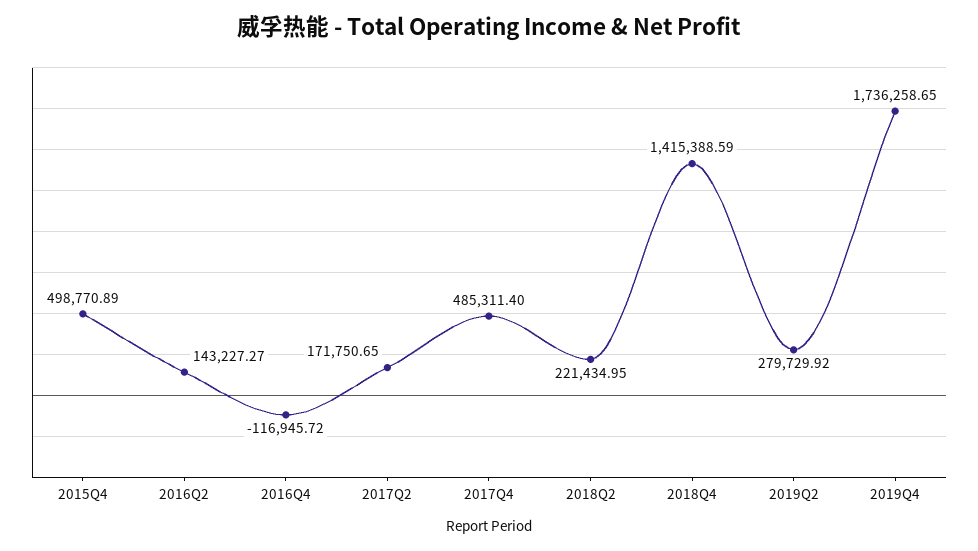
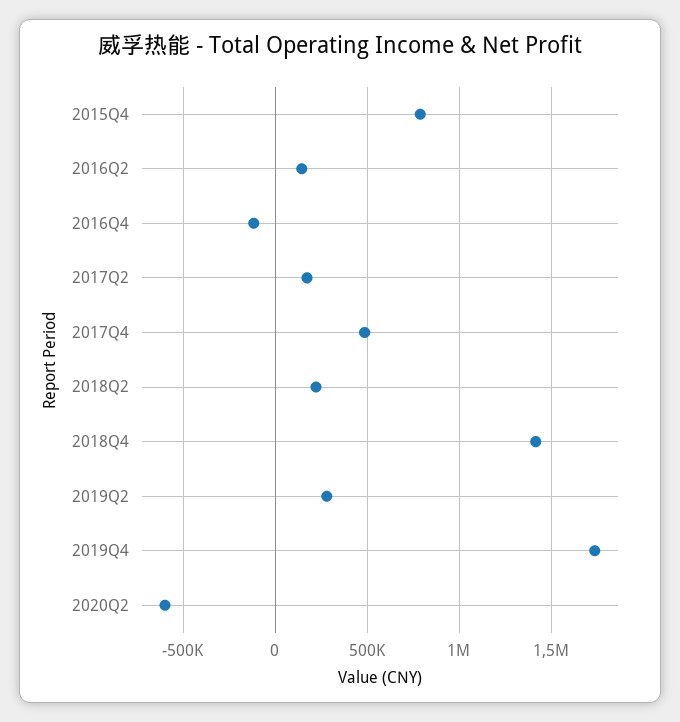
2015Q4: 498770.89 -> 800000
2020Q2: none -> -600000

